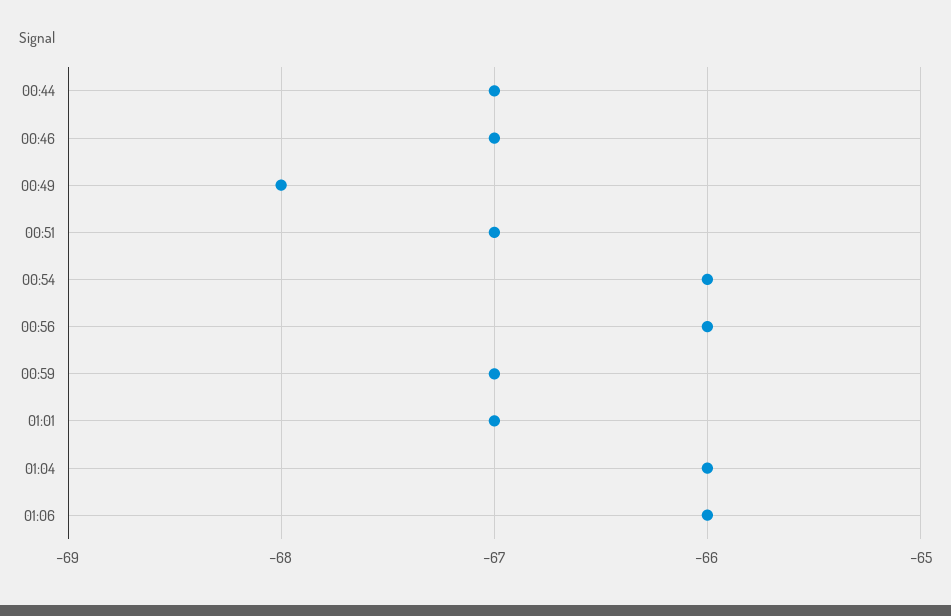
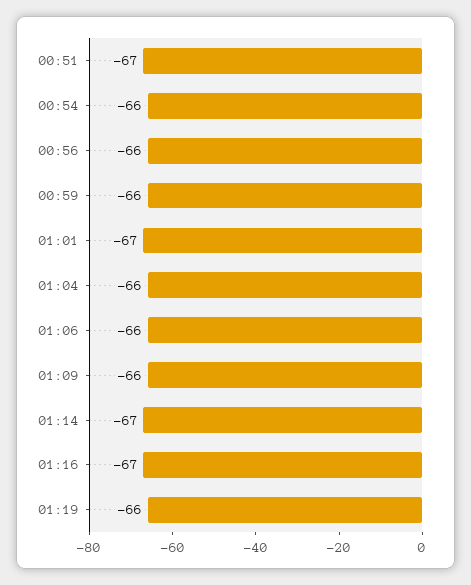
00:44: -67 -> none
00:46: -67 -> none
00:49: -68 -> none
00:59: -67 -> -66
01:09: none -> -66
01:14: none -> -67
01:16: none -> -67
01:19: none -> -66

